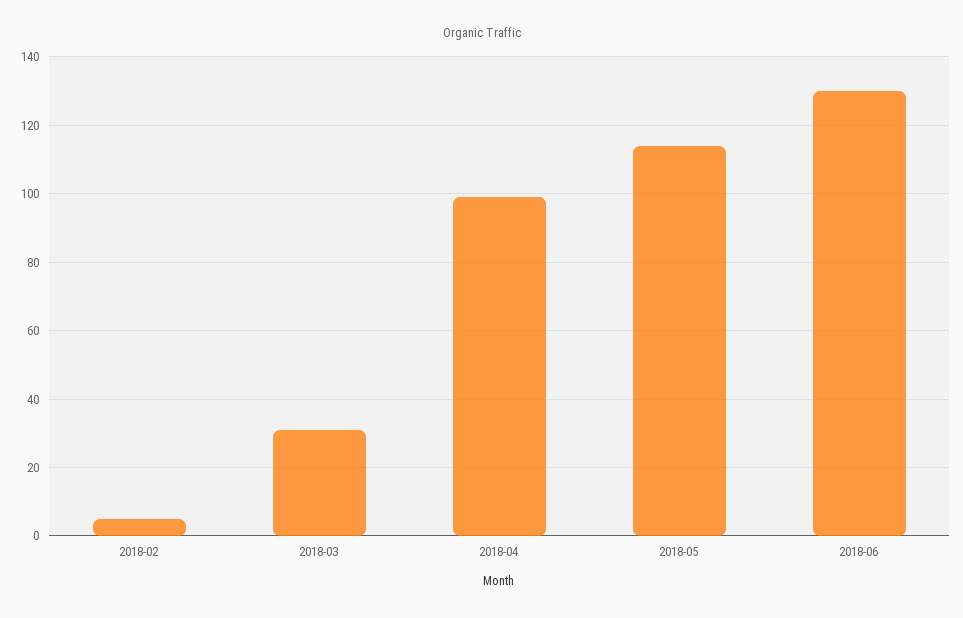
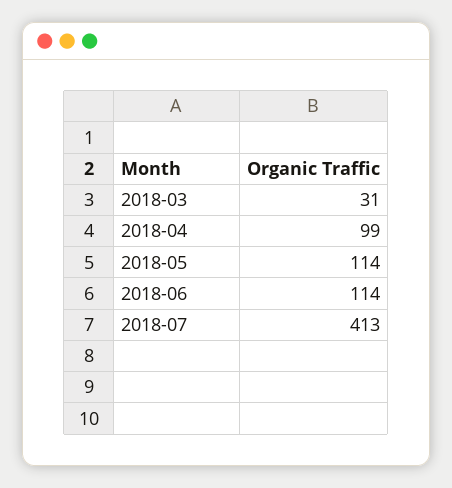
2018-02: 5 -> none
2018-06: 130 -> 114
2018-07: none -> 413

